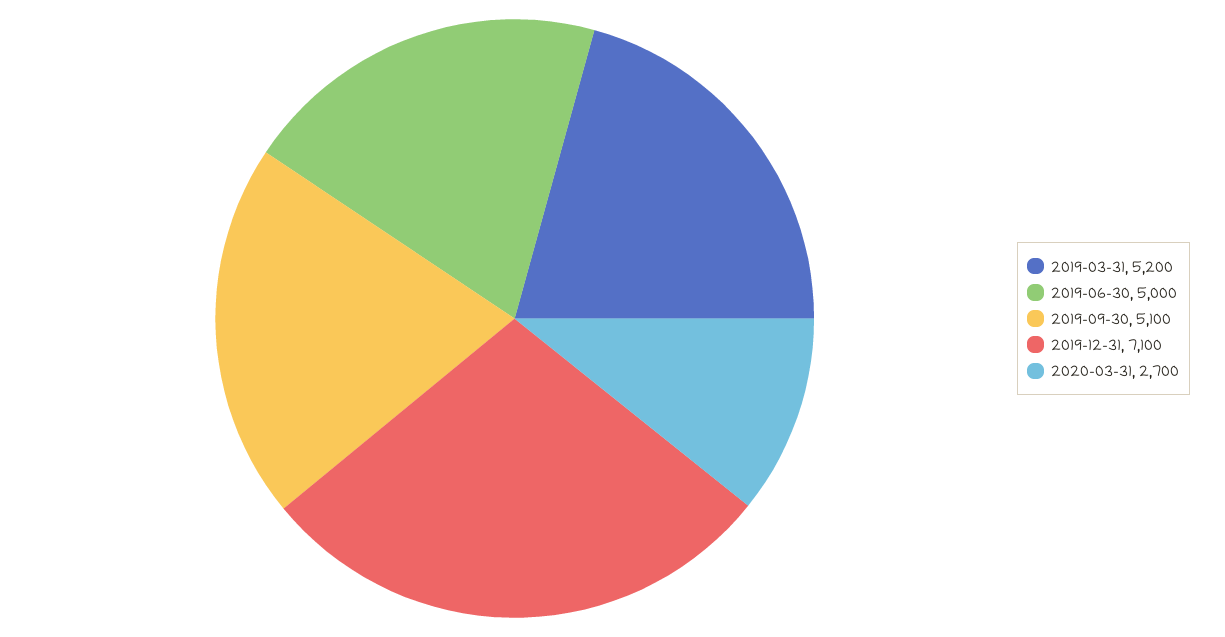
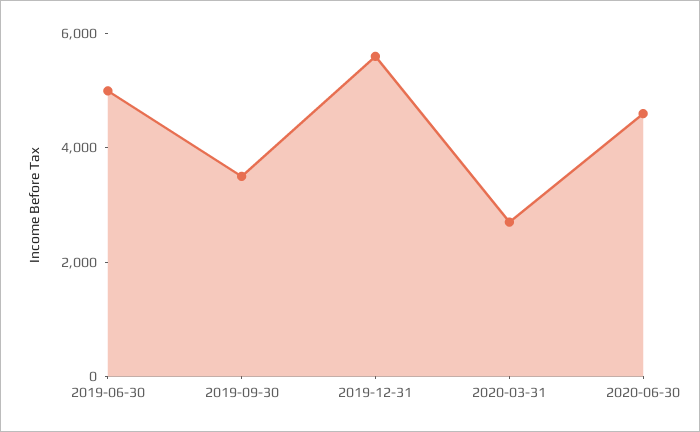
2019-03-31: 5200 -> none
2019-09-30: 5100 -> 3500
2019-12-31: 7100 -> 5500
2020-06-30: none -> 4500

